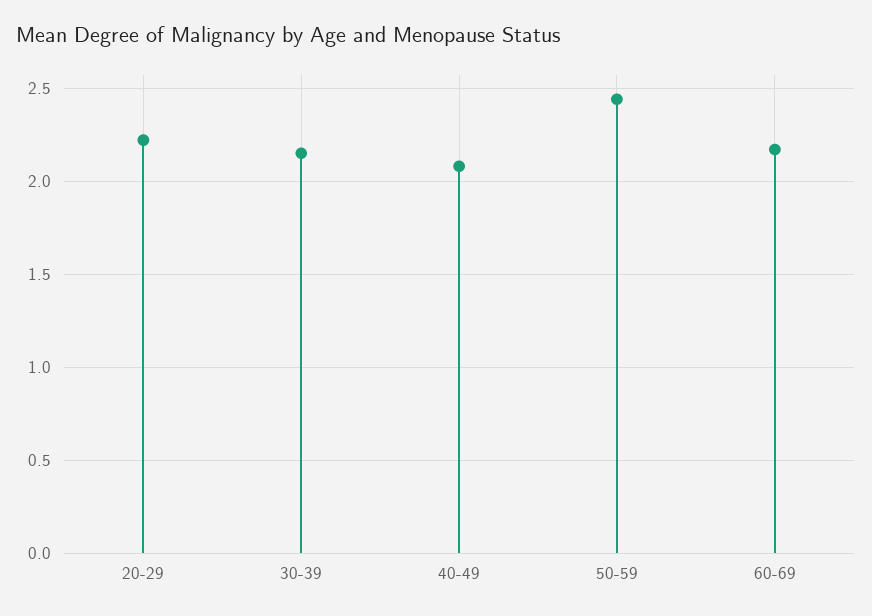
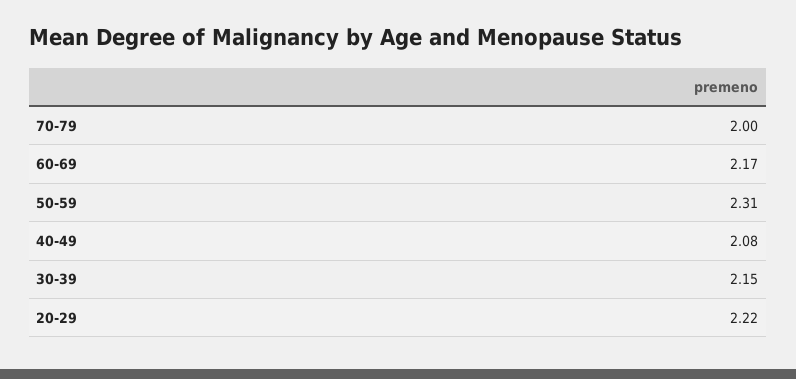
50-59: 2.45 -> 2.31
70-79: none -> 2

